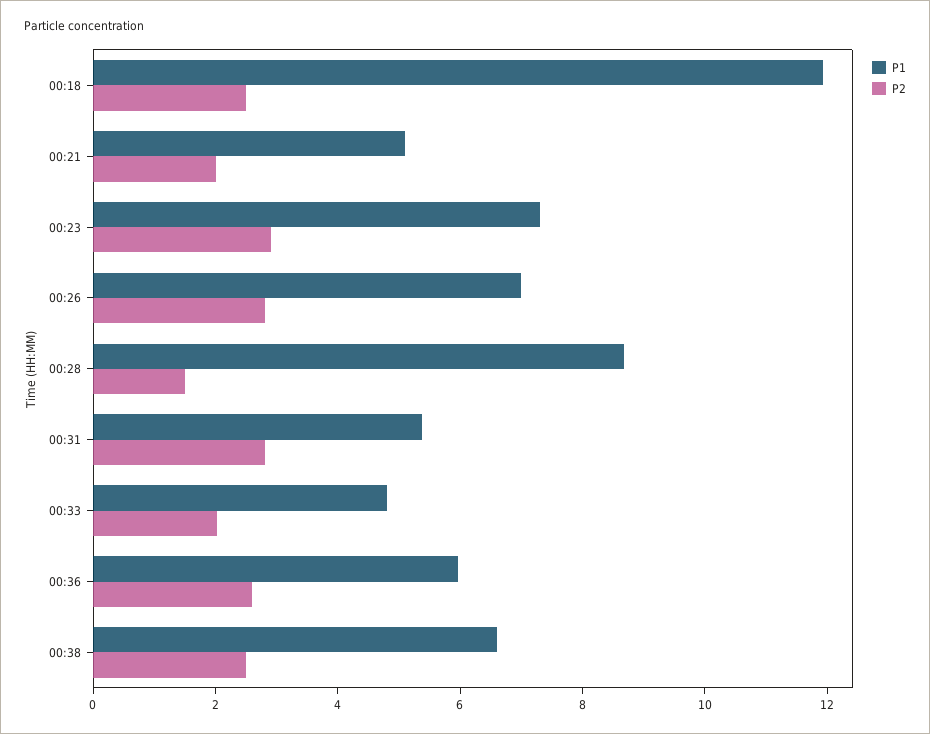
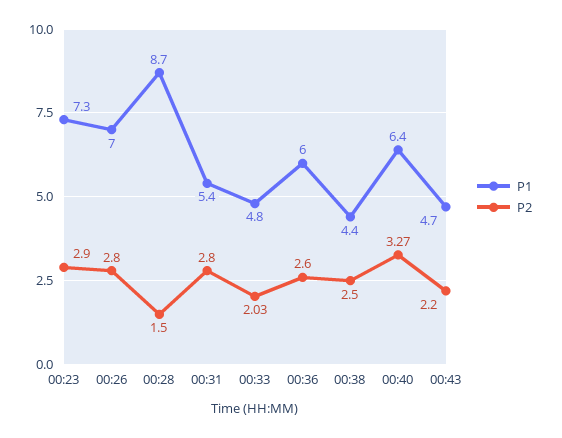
P1, 00:18: 12 -> none
P2, 00:18: 2.5 -> none
P1, 00:21: 5 -> none
P2, 00:21: 2 -> none
P1, 00:38: 6.5 -> 4.4
P1, 00:40: none -> 6.4
P2, 00:40: none -> 3.27
P1, 00:43: none -> 4.7
P2, 00:43: none -> 2.2

